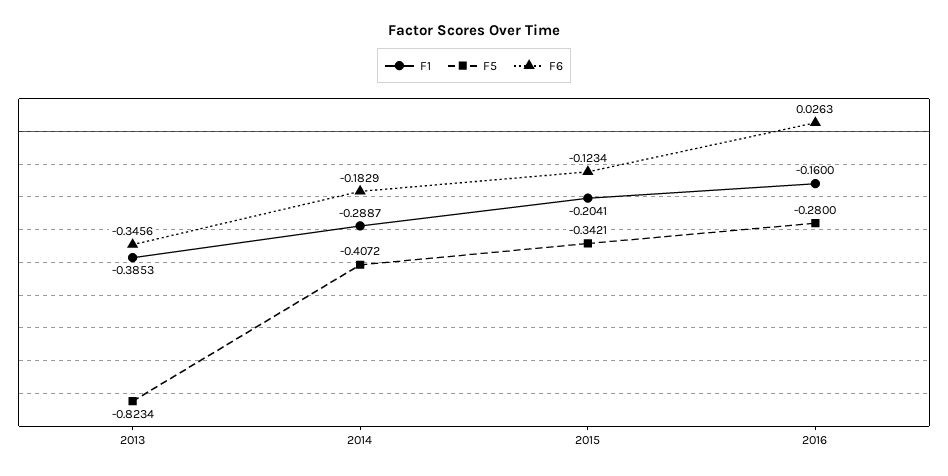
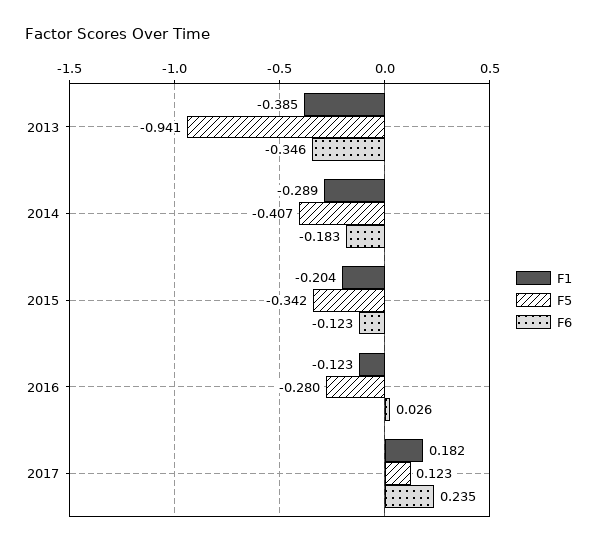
F5, 2013: -0.8234 -> -0.941
F1, 2016: -0.16 -> -0.123
F1, 2017: none -> 0.182
F5, 2017: none -> 0.123
F6, 2017: none -> 0.235

